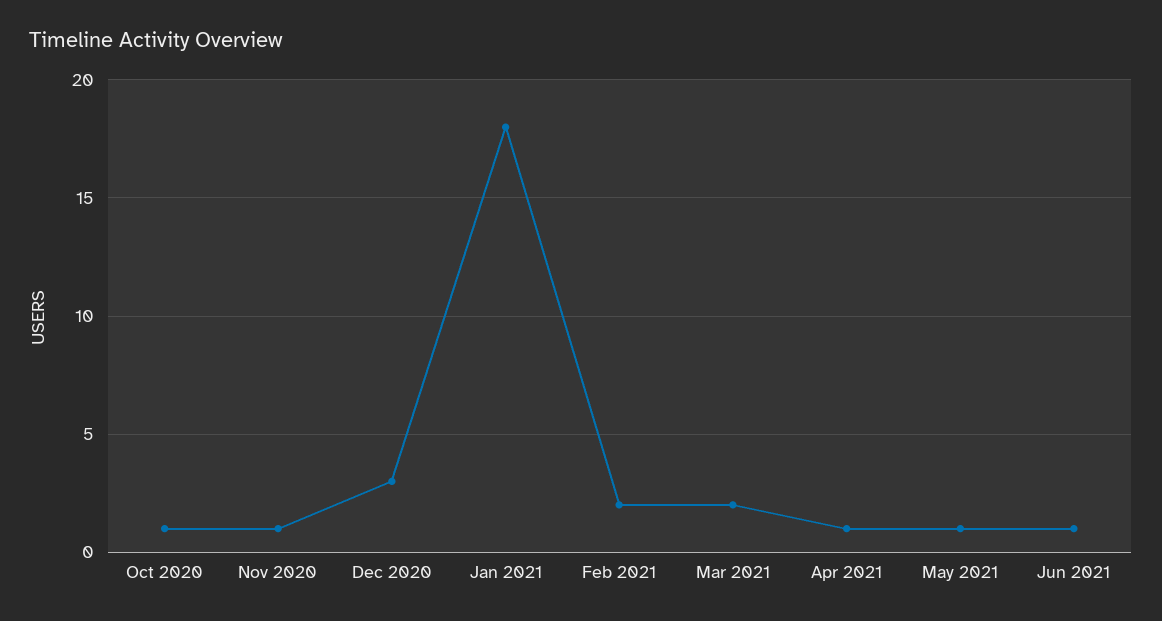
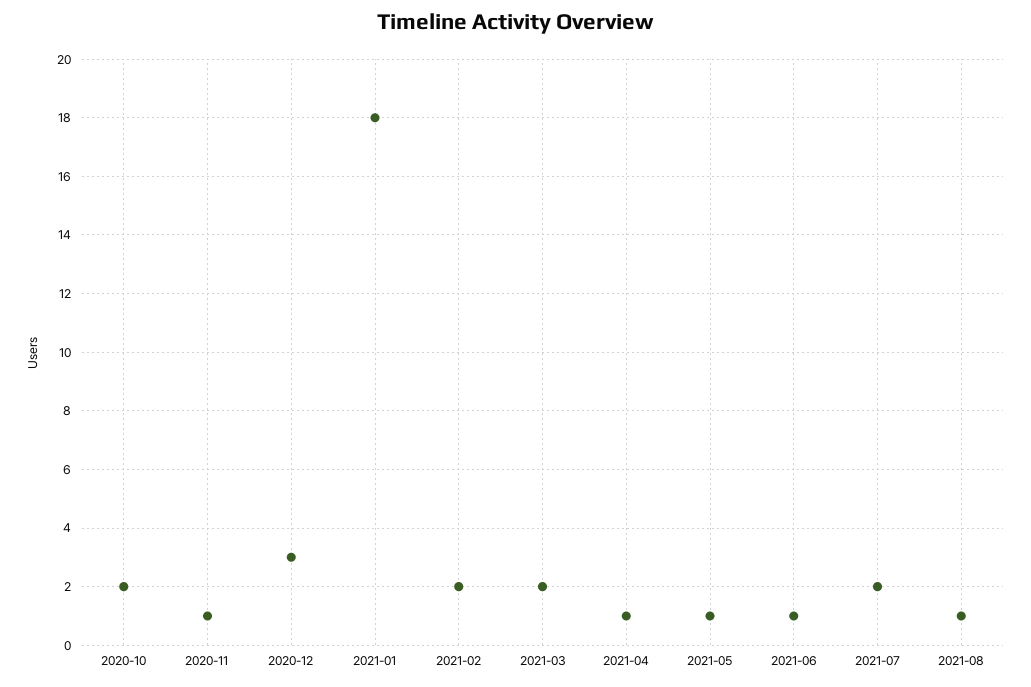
Oct 2020: 1 -> 2
2021-07: none -> 2
2021-08: none -> 1

